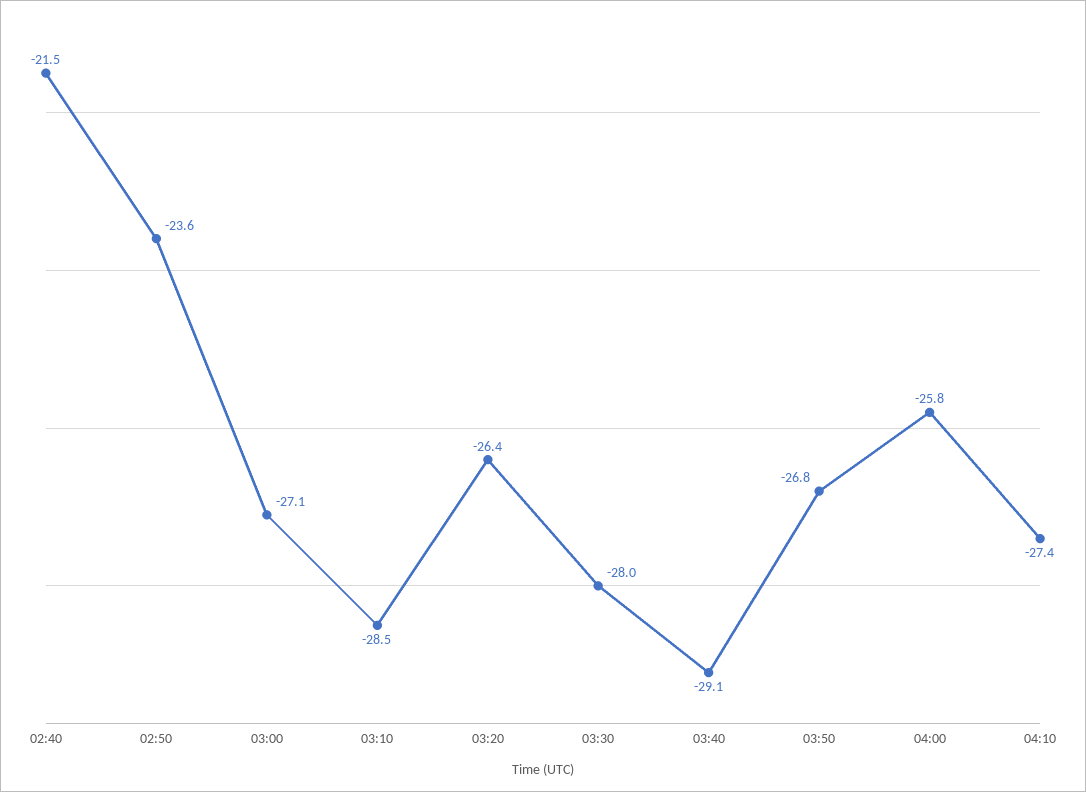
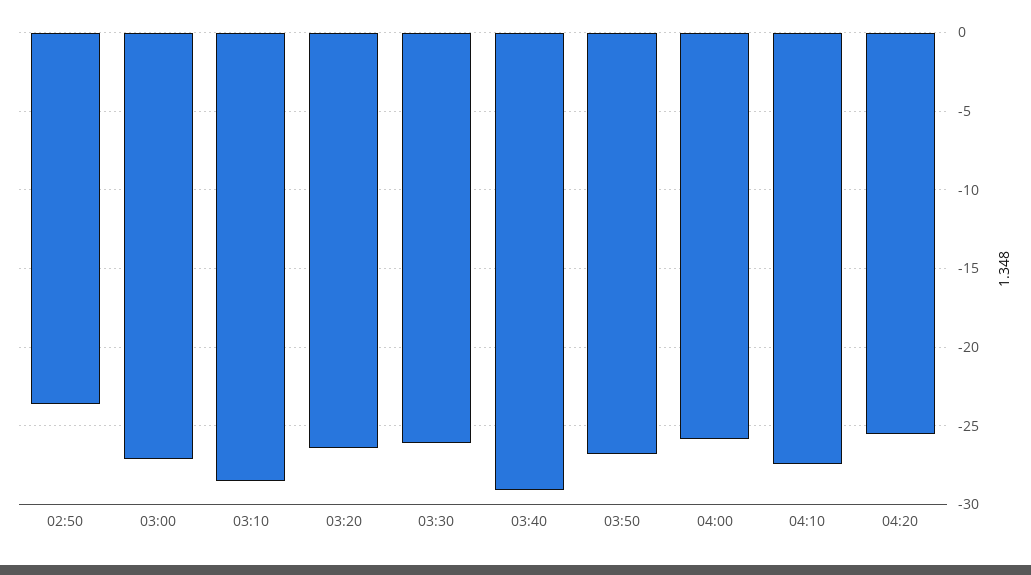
02:40: -21.5 -> none
03:30: -28 -> -26
04:20: none -> -25.5

